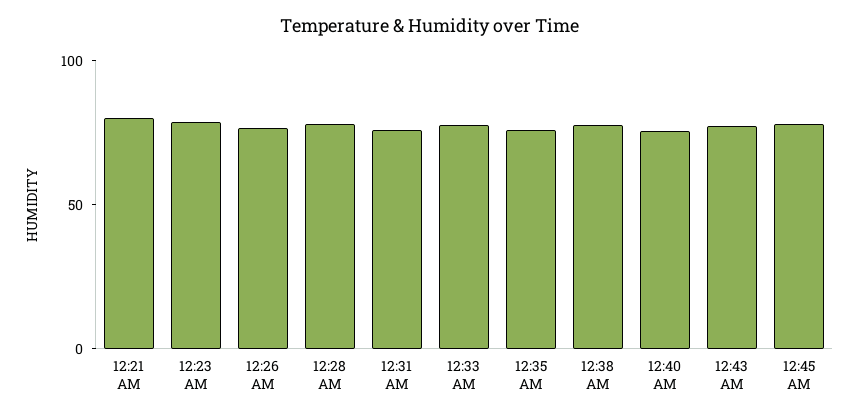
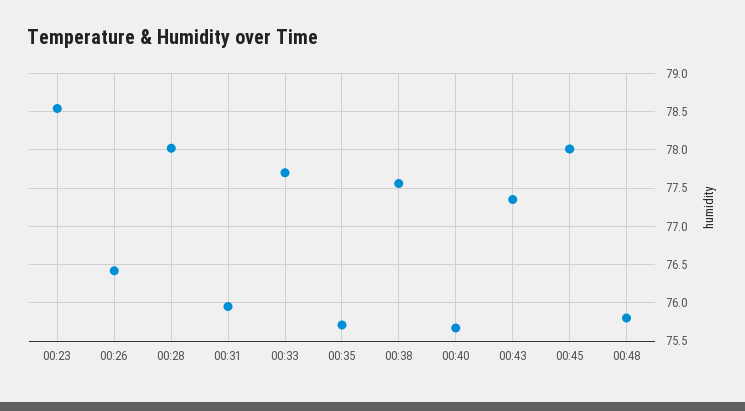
12:21 AM: 80 -> none
00:48: none -> 75.8

